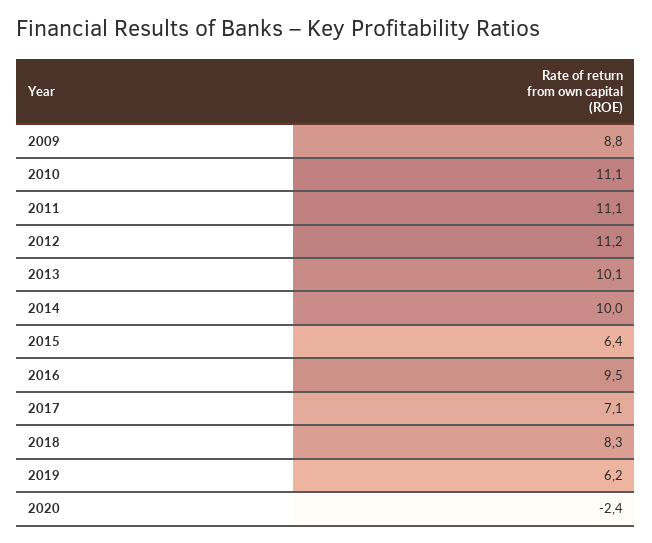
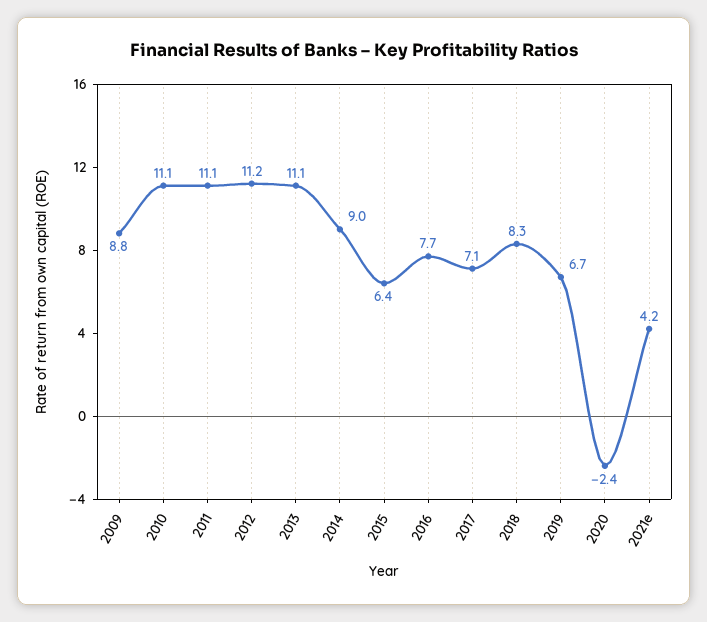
2013: 10.1 -> 11.1
2014: 10 -> 9
2016: 9.5 -> 7.7
2019: 6.2 -> 6.7
2021e: none -> 4.2

